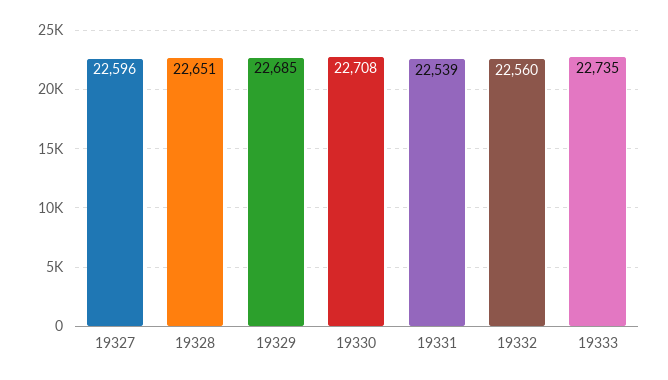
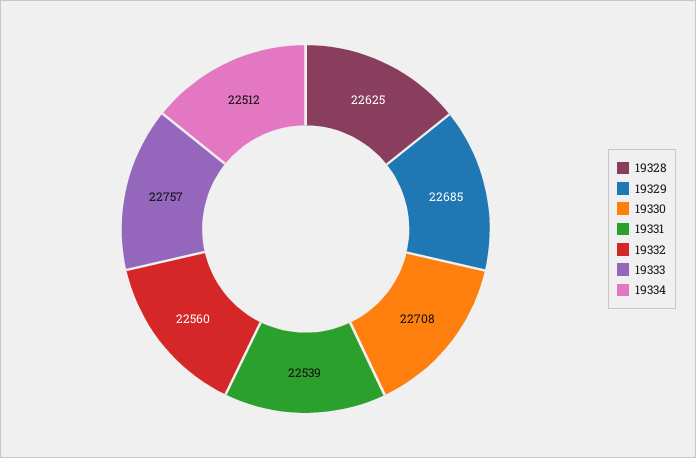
19327: 22596 -> none
19328: 22651 -> 22625
19333: 22735 -> 22757
19334: none -> 22512

